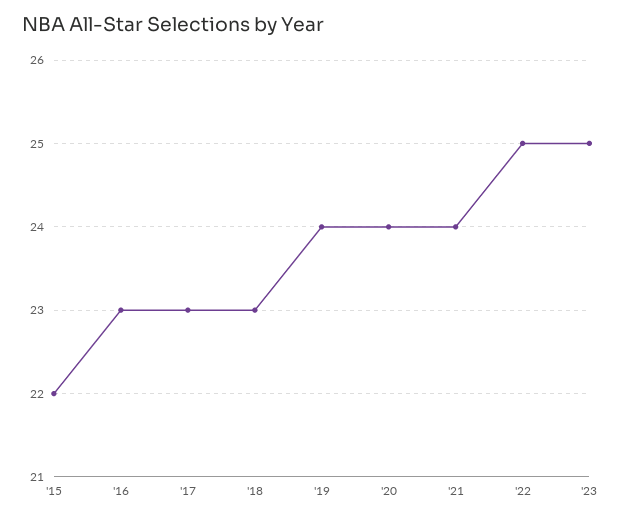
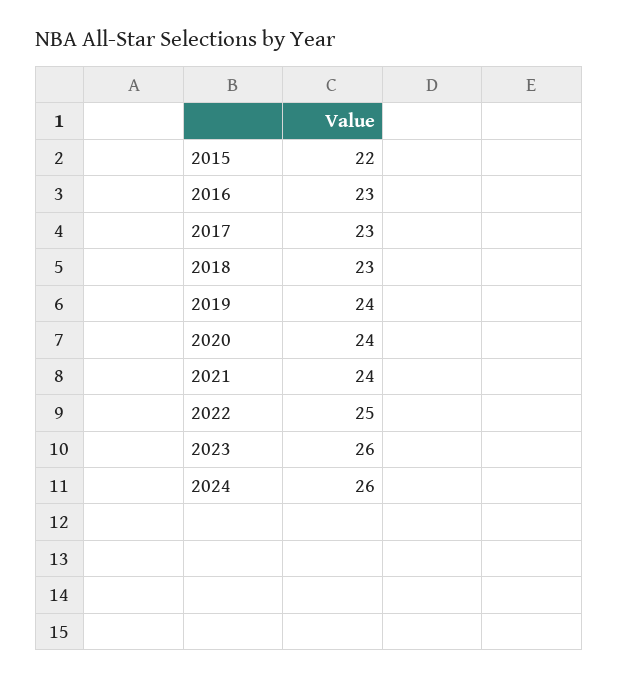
'23: 25 -> 26
2024: none -> 26

